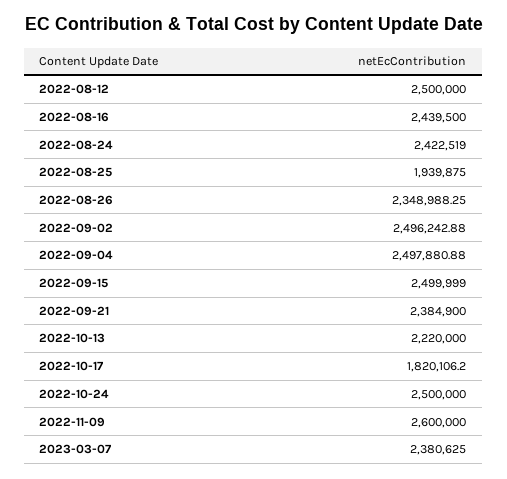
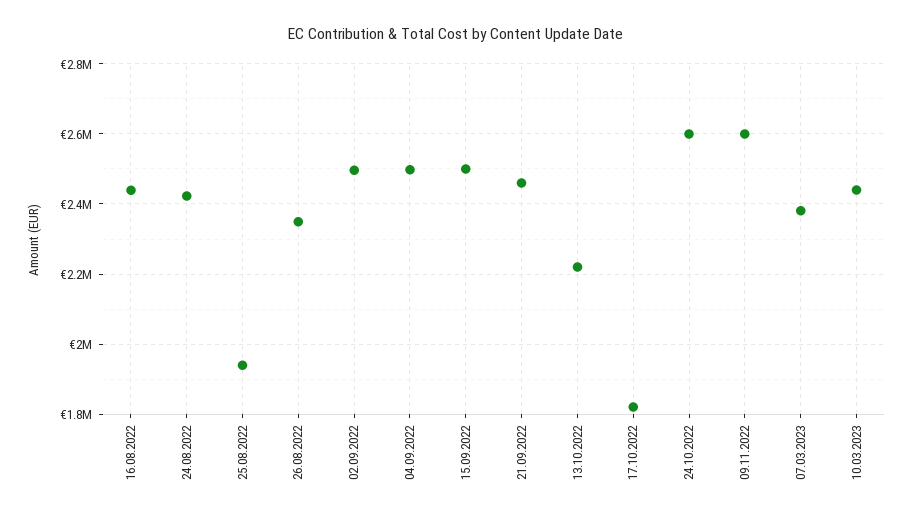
2022-08-12: 2500000 -> none
2022-09-21: 2384900 -> 2460000
2022-10-24: 2500000 -> 2600000
10.03.2023: none -> 2440000

